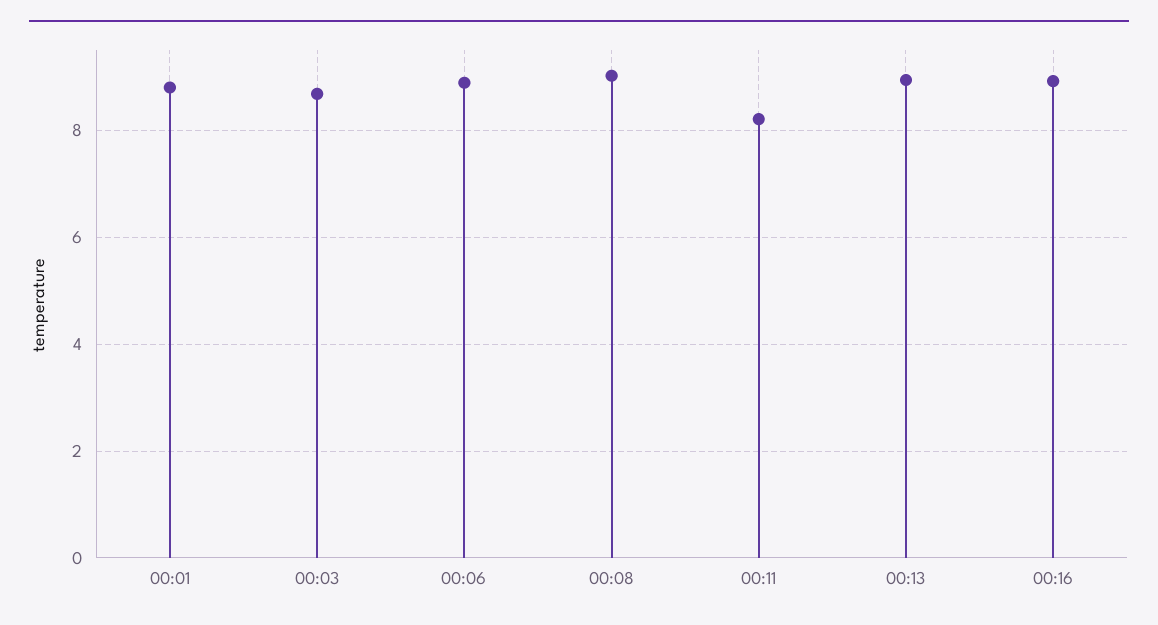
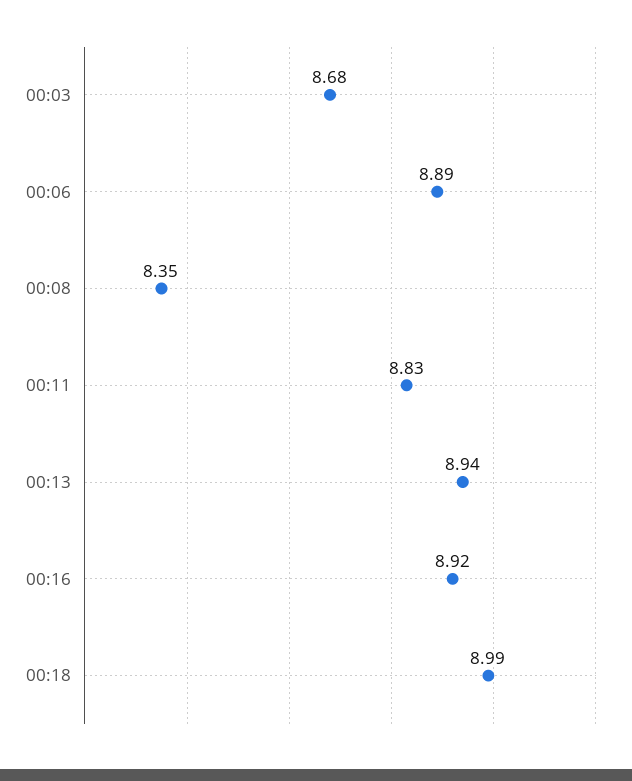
00:01: 8.8 -> none
00:08: 9 -> 8.35
00:11: 8.2 -> 8.83
00:18: none -> 8.99

